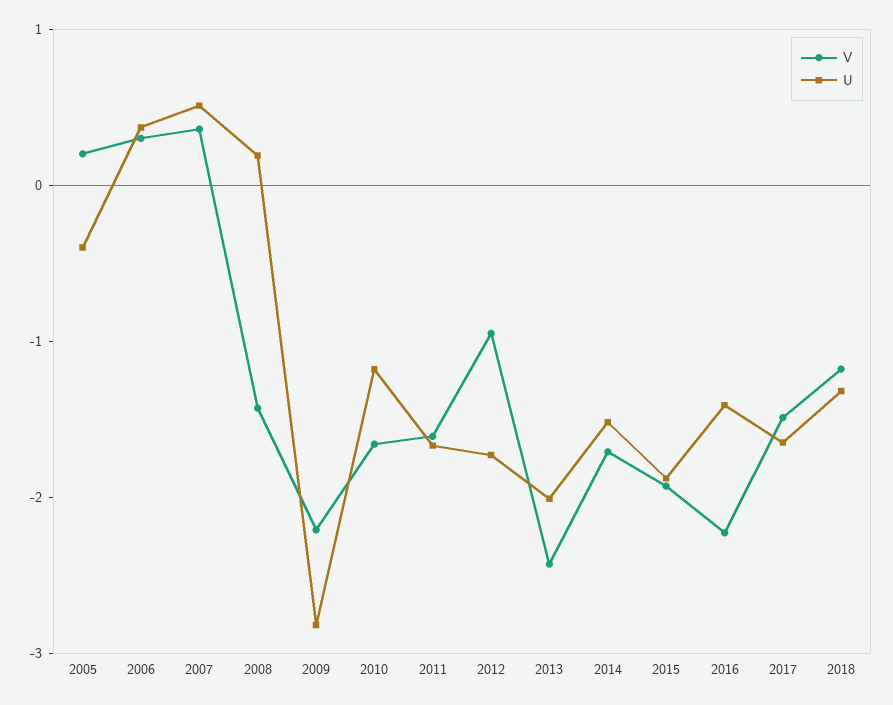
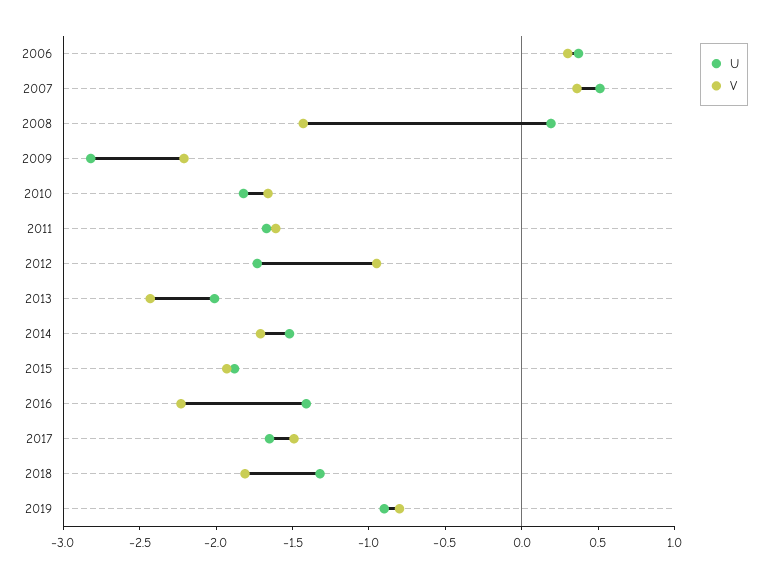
V, 2005: 0.2 -> none
U, 2005: -0.4 -> none
U, 2010: -1.2 -> -1.8
V, 2018: -1.2 -> -1.8
U, 2019: none -> -0.9
V, 2019: none -> -0.8

